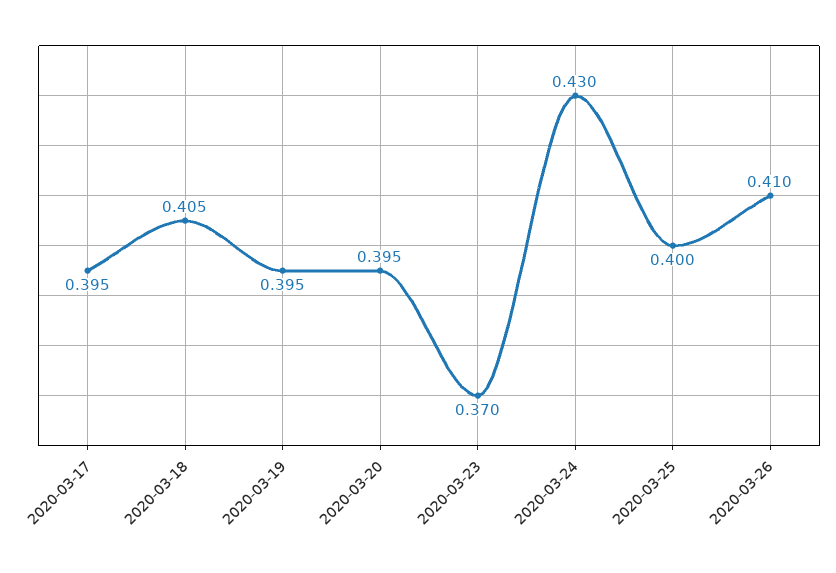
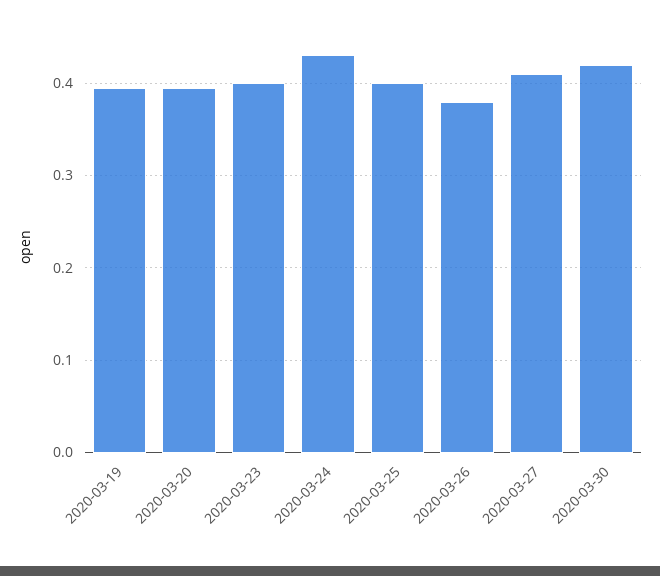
2020-03-17: 0.395 -> none
2020-03-18: 0.405 -> none
2020-03-23: 0.37 -> 0.4
2020-03-26: 0.41 -> 0.38
2020-03-27: none -> 0.41
2020-03-30: none -> 0.42

